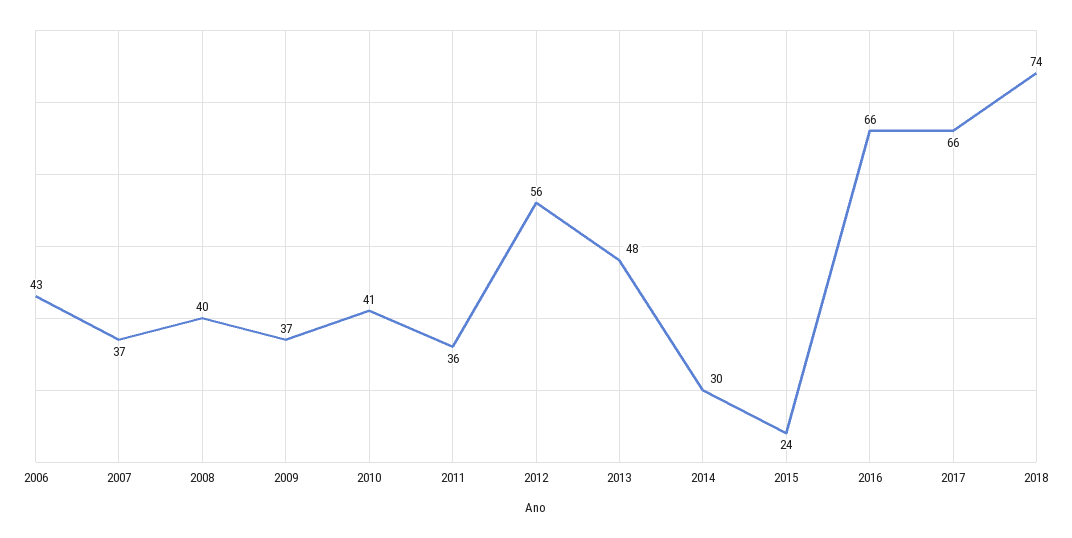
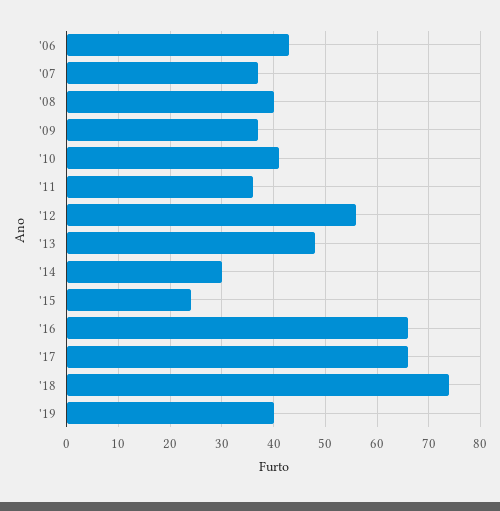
'19: none -> 40

